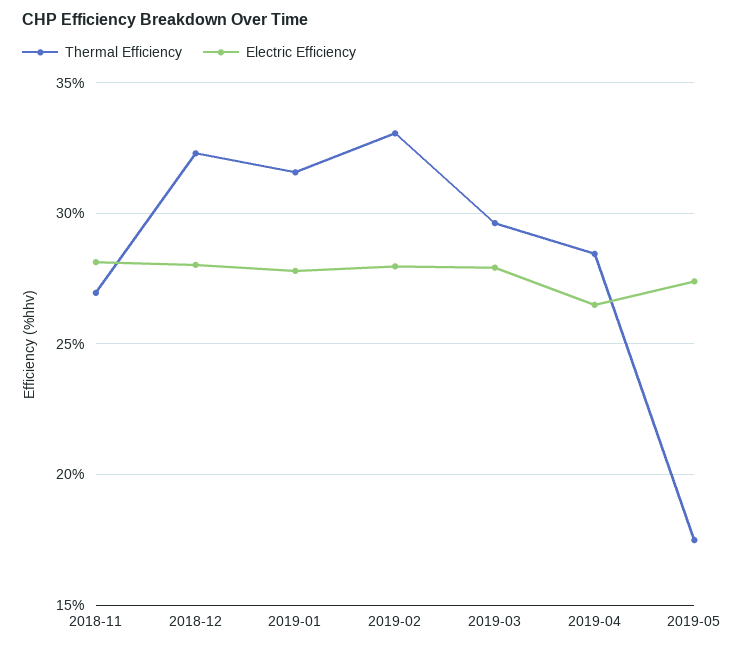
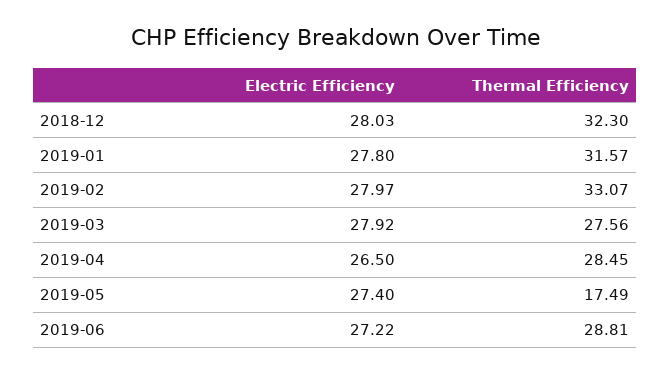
Thermal Efficiency, 2018-11: 27 -> none
Electric Efficiency, 2018-11: 28 -> none
Thermal Efficiency, 2019-03: 29.5 -> 27.56
Electric Efficiency, 2019-06: none -> 27.22
Thermal Efficiency, 2019-06: none -> 28.81

